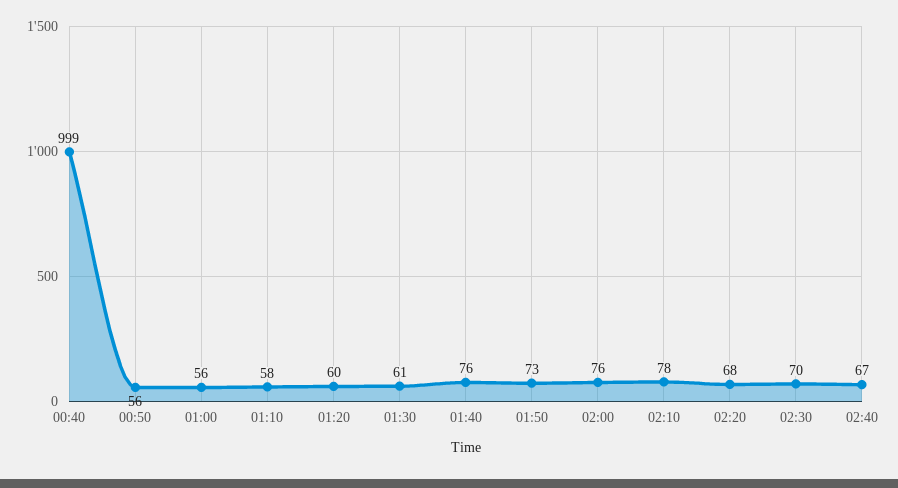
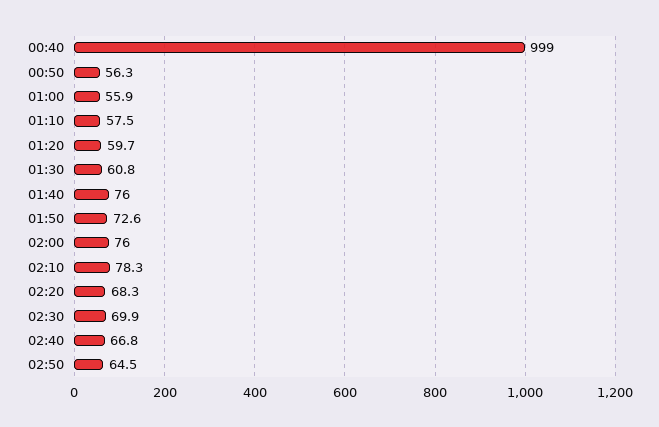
02:50: none -> 64.5

